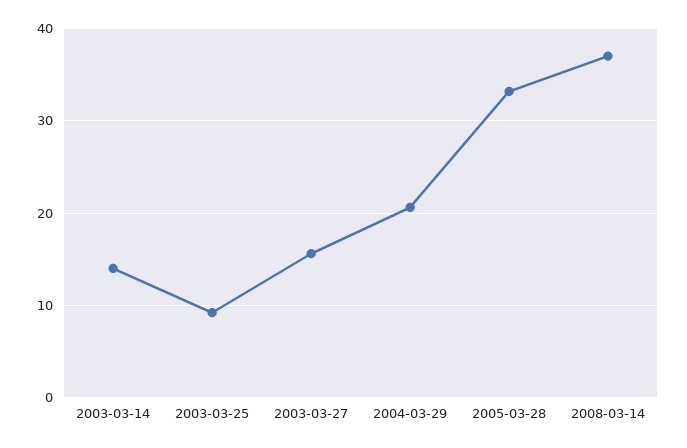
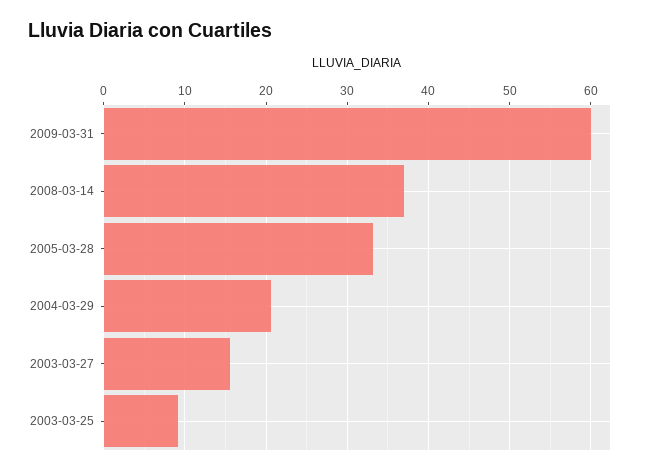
2003-03-14: 14 -> none
2009-03-31: none -> 60

